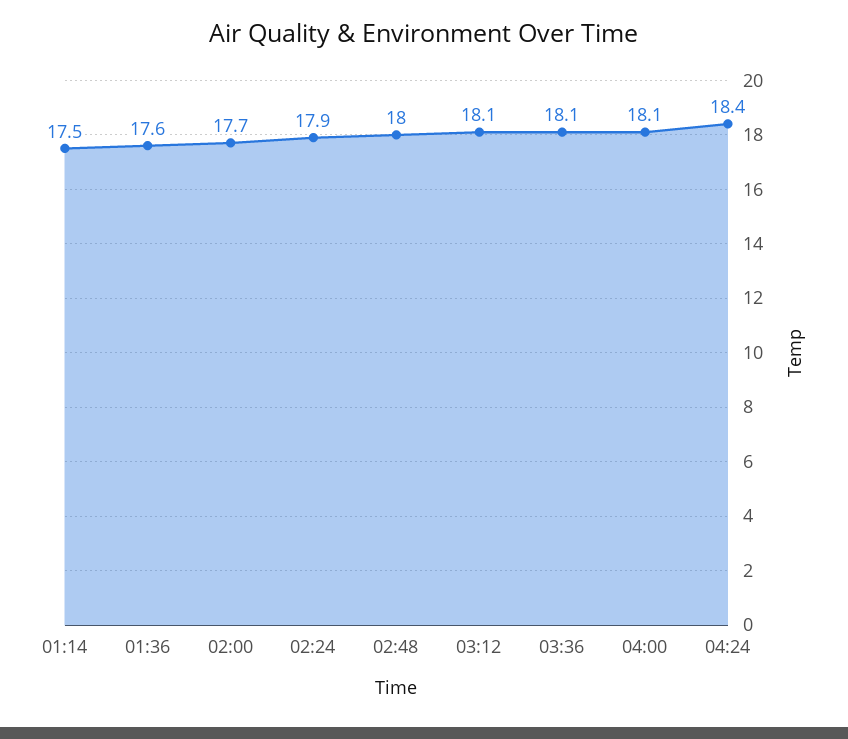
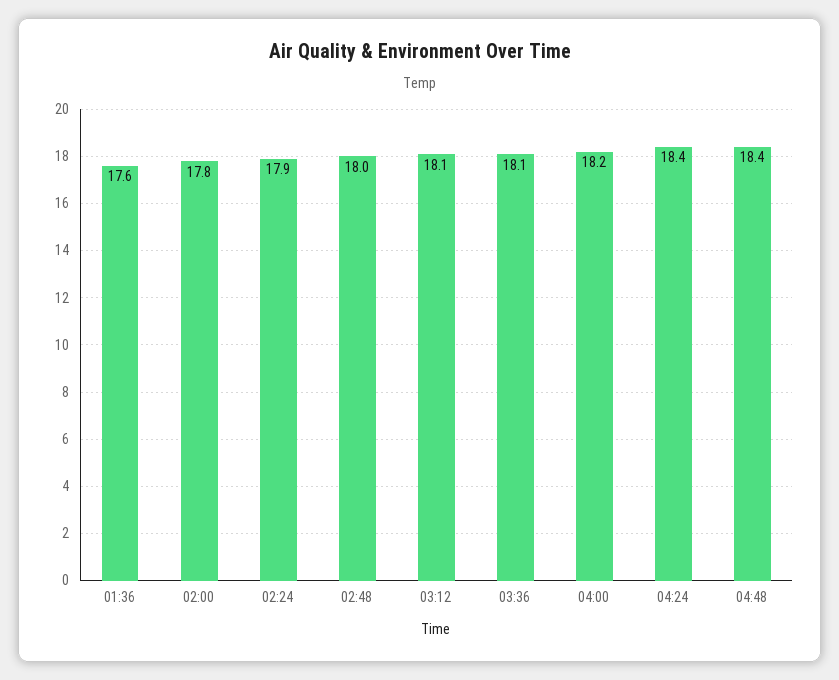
01:14: 17.5 -> none
02:00: 17.7 -> 17.8
04:00: 18.1 -> 18.2
04:48: none -> 18.4

